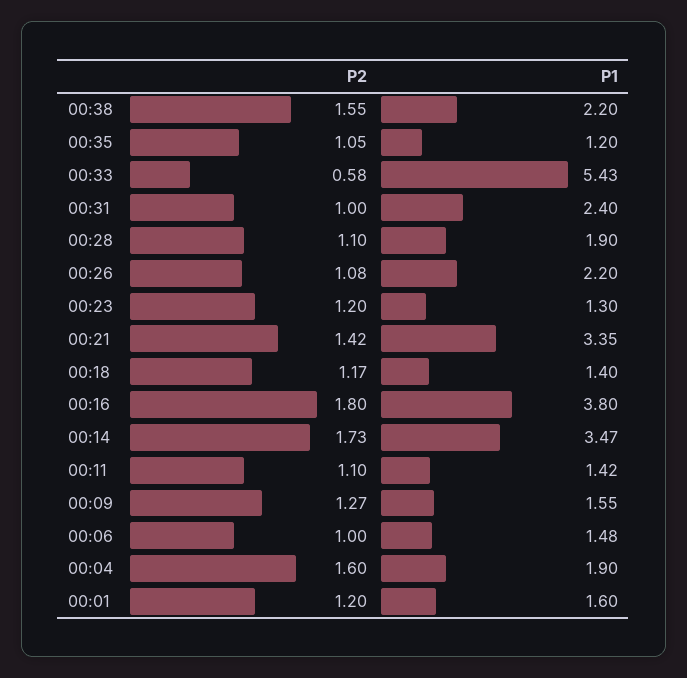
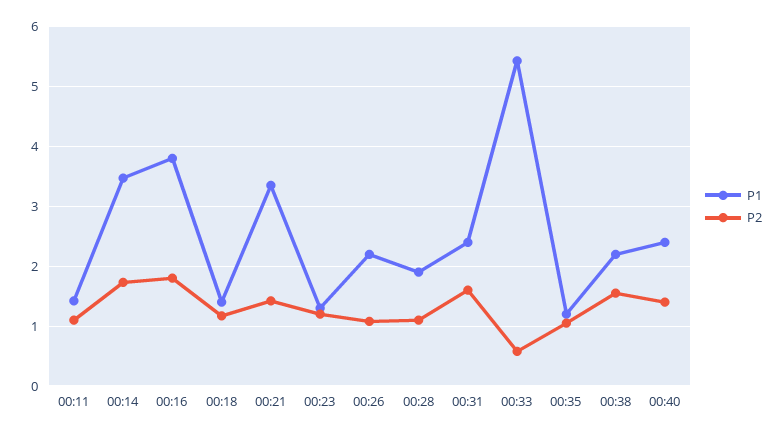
P2, 00:31: 1 -> 1.6
P2, 00:09: 1.27 -> none
P1, 00:09: 1.55 -> none
P2, 00:06: 1 -> none
P1, 00:06: 1.48 -> none
P2, 00:04: 1.6 -> none
P1, 00:04: 1.9 -> none
P2, 00:01: 1.2 -> none
P1, 00:01: 1.6 -> none
P1, 00:40: none -> 2.4
P2, 00:40: none -> 1.4

